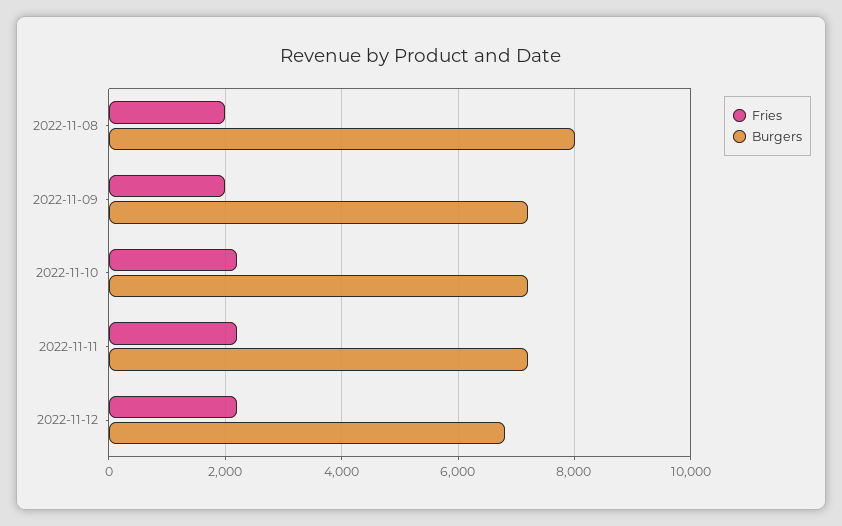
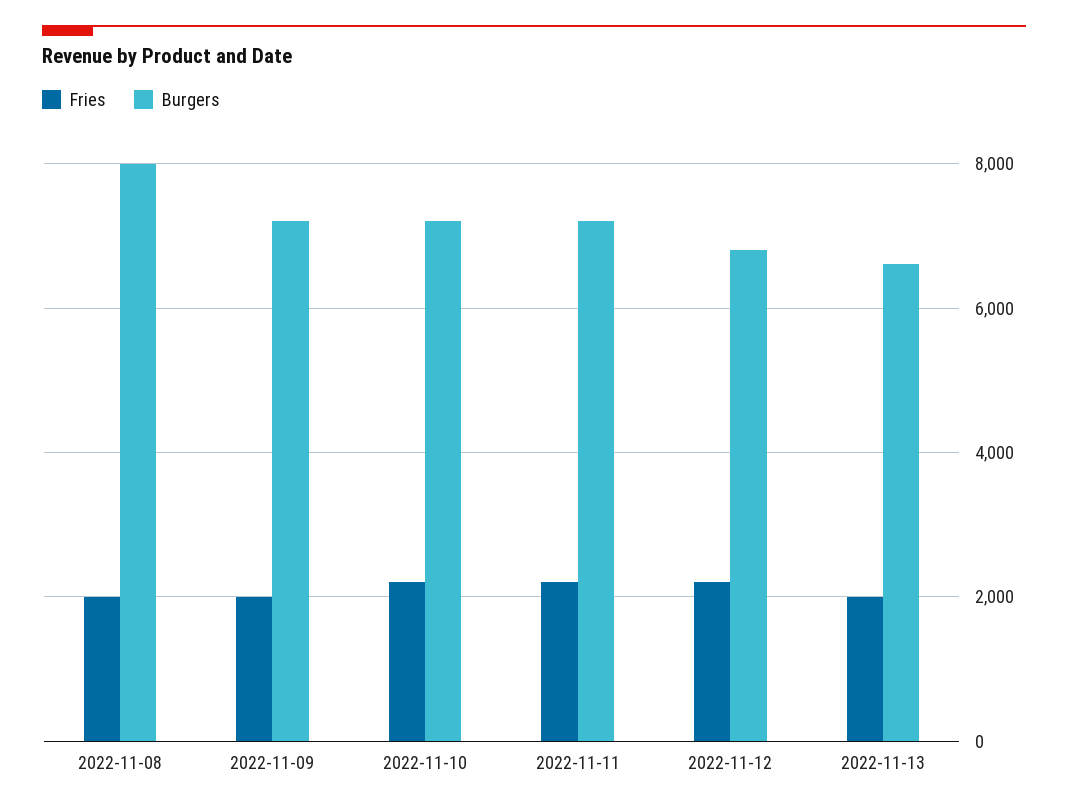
Fries, 2022-11-13: none -> 2000
Burgers, 2022-11-13: none -> 6600

